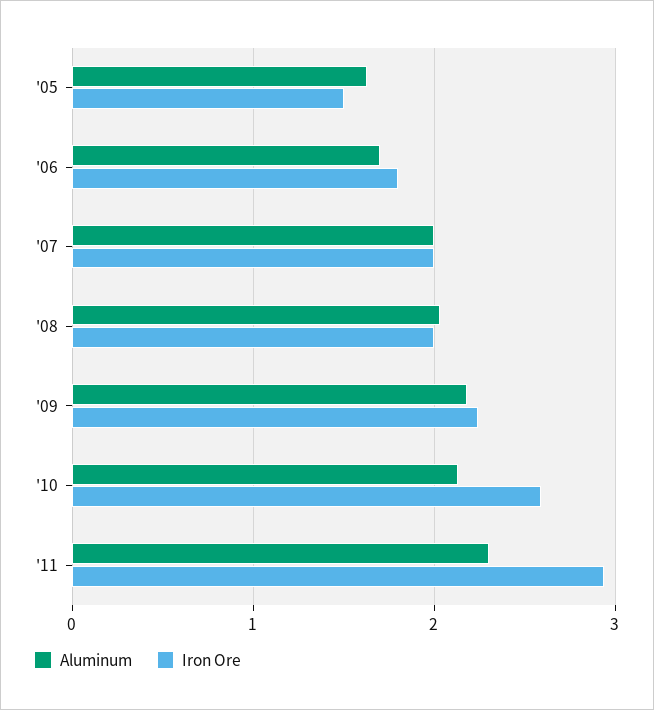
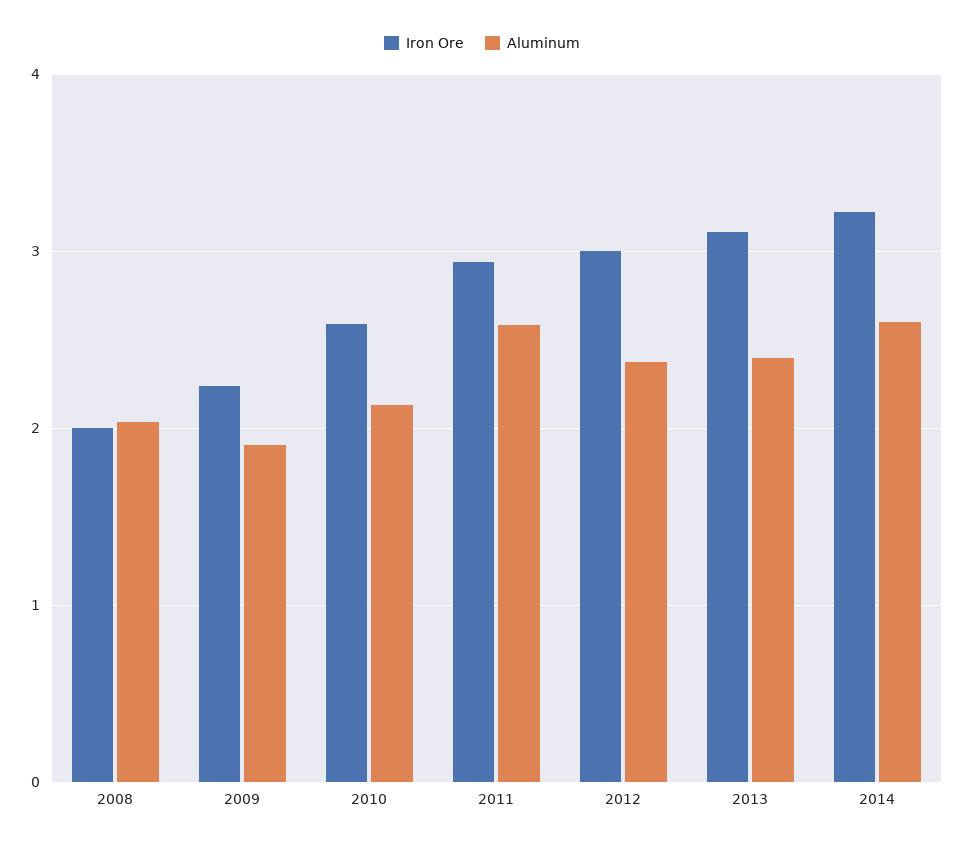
Aluminum, '05: 1.6 -> none
Iron Ore, '05: 1.5 -> none
Aluminum, '06: 1.7 -> none
Iron Ore, '06: 1.8 -> none
Aluminum, '07: 2 -> none
Iron Ore, '07: 2 -> none
Aluminum, '09: 2.2 -> 1.9
Aluminum, '11: 2.3 -> 2.6
Iron Ore, 2012: none -> 3
Aluminum, 2012: none -> 2.4
Iron Ore, 2013: none -> 3.1
Aluminum, 2013: none -> 2.4
Iron Ore, 2014: none -> 3.2
Aluminum, 2014: none -> 2.6

